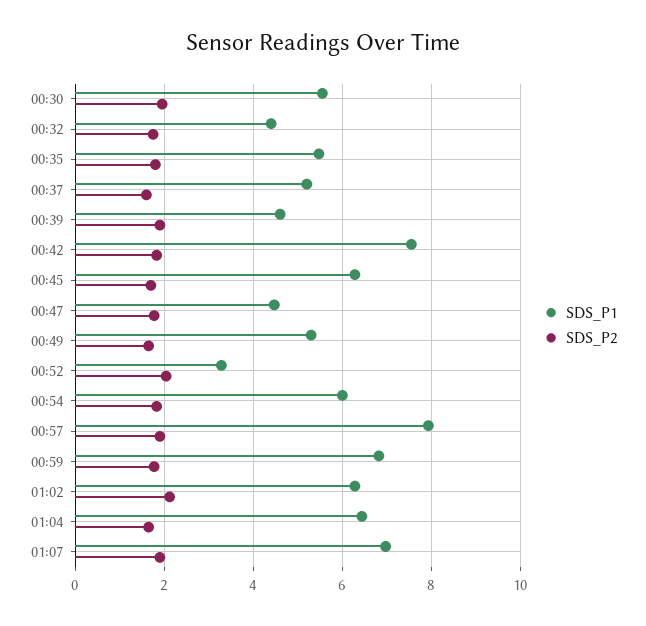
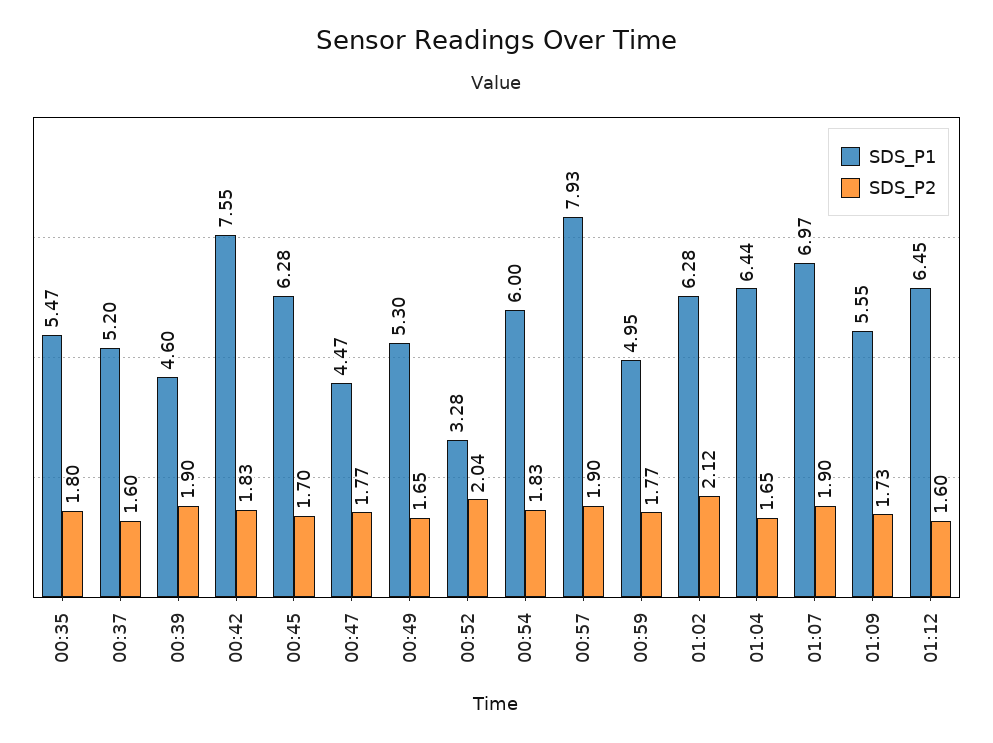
SDS_P1, 00:30: 5.6 -> none
SDS_P2, 00:30: 2 -> none
SDS_P1, 00:32: 4.4 -> none
SDS_P2, 00:32: 1.8 -> none
SDS_P1, 00:59: 6.8 -> 4.95
SDS_P1, 01:09: none -> 5.55
SDS_P2, 01:09: none -> 1.73
SDS_P1, 01:12: none -> 6.45
SDS_P2, 01:12: none -> 1.6

